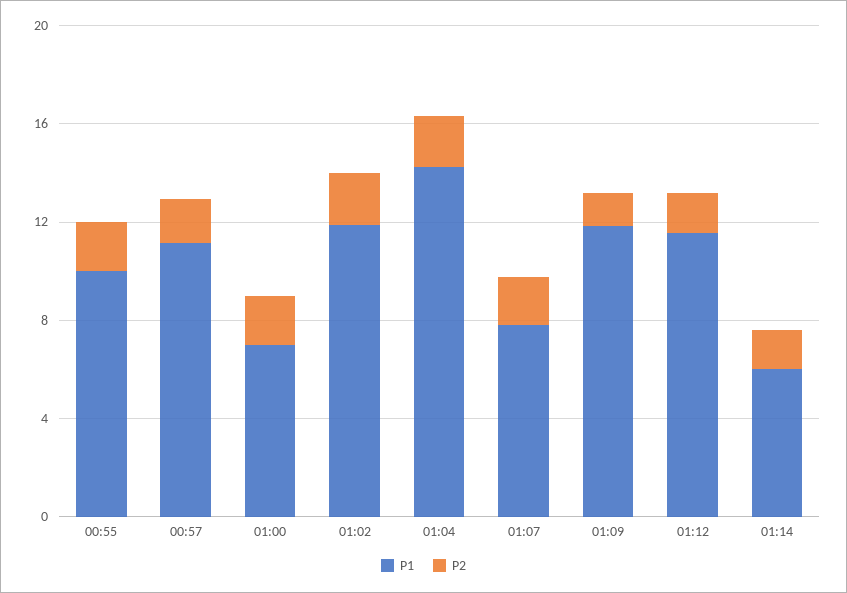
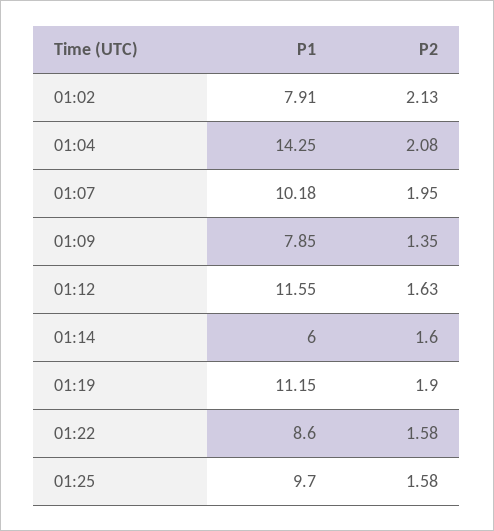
P1, 00:55: 10 -> none
P2, 00:55: 2 -> none
P1, 00:57: 11 -> none
P2, 00:57: 2 -> none
P1, 01:00: 7 -> none
P2, 01:00: 2 -> none
P1, 01:02: 12 -> 7.91
P1, 01:07: 8 -> 10.18
P1, 01:09: 12 -> 7.85
P1, 01:19: none -> 11.15
P2, 01:19: none -> 1.9
P1, 01:22: none -> 8.6
P2, 01:22: none -> 1.58
P1, 01:25: none -> 9.7
P2, 01:25: none -> 1.58

